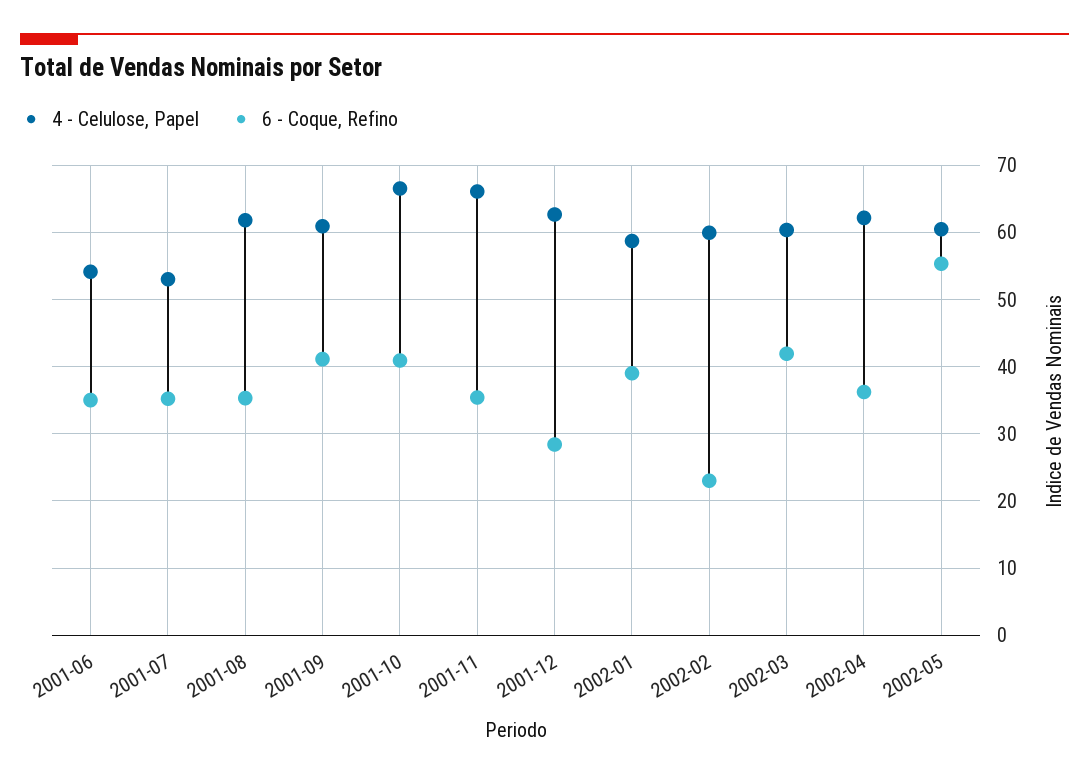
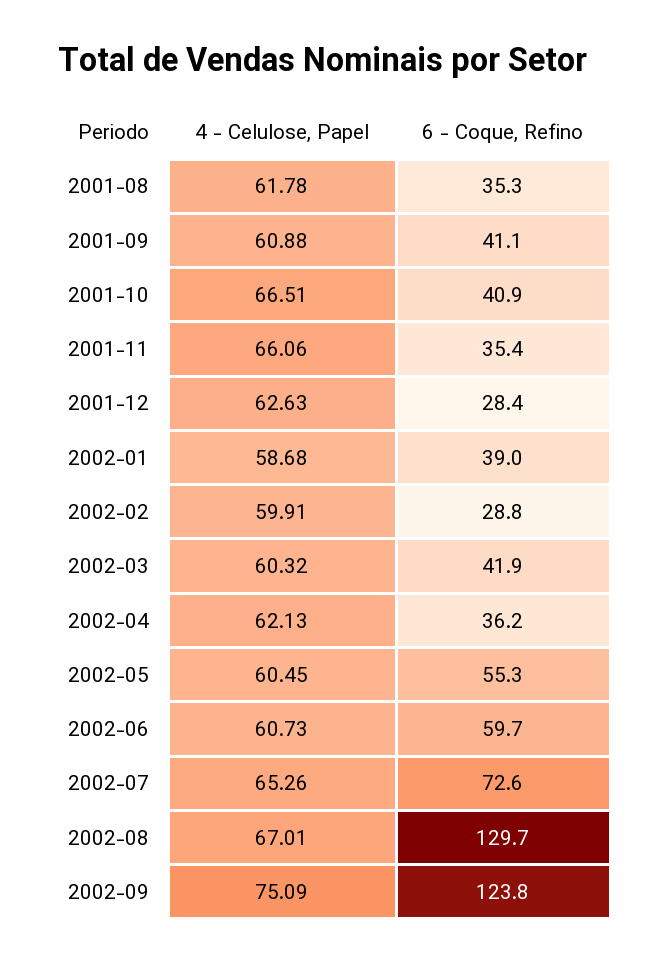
4 - Celulose, Papel, 2001-06: 54 -> none
6 - Coque, Refino, 2001-06: 35 -> none
4 - Celulose, Papel, 2001-07: 53 -> none
6 - Coque, Refino, 2001-07: 35 -> none
6 - Coque, Refino, 2002-02: 23 -> 28.8
4 - Celulose, Papel, 2002-06: none -> 60.73
6 - Coque, Refino, 2002-06: none -> 59.7
4 - Celulose, Papel, 2002-07: none -> 65.26
6 - Coque, Refino, 2002-07: none -> 72.6
4 - Celulose, Papel, 2002-08: none -> 67.01
6 - Coque, Refino, 2002-08: none -> 129.7
4 - Celulose, Papel, 2002-09: none -> 75.09
6 - Coque, Refino, 2002-09: none -> 123.8

